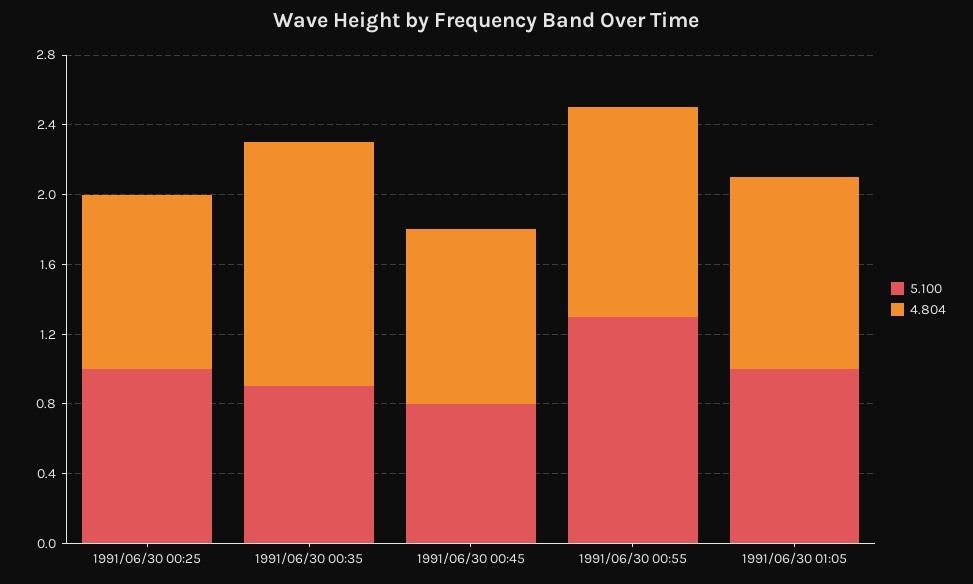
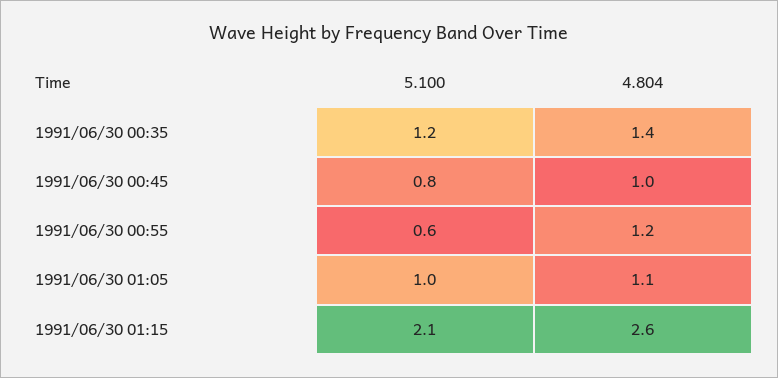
5.100, 1991/06/30 00:25: 1 -> none
4.804, 1991/06/30 00:25: 1 -> none
5.100, 1991/06/30 00:35: 0.9 -> 1.2
5.100, 1991/06/30 00:55: 1.3 -> 0.6
5.100, 1991/06/30 01:15: none -> 2.1
4.804, 1991/06/30 01:15: none -> 2.6

